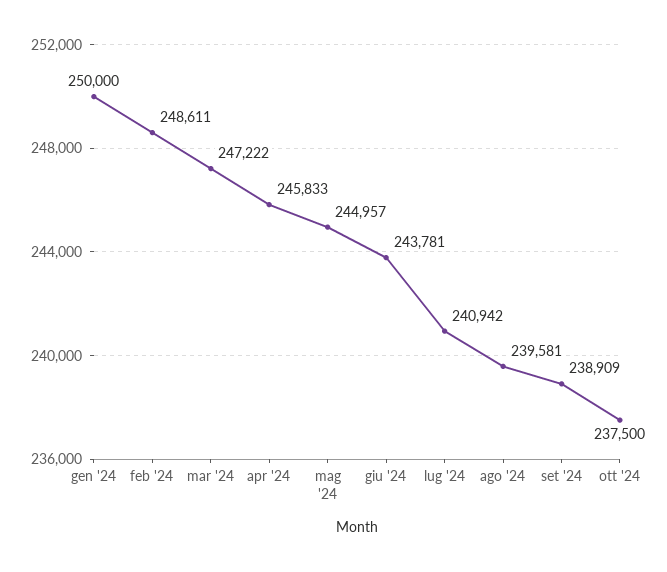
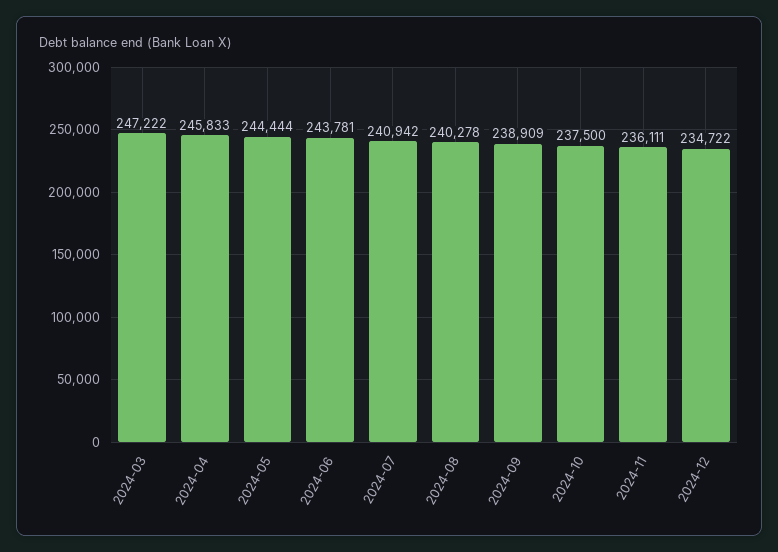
gen '24: 250000 -> none
feb '24: 248611 -> none
mag '24: 244957 -> 244444
ago '24: 239581 -> 240278
2024-11: none -> 236111
2024-12: none -> 234722

